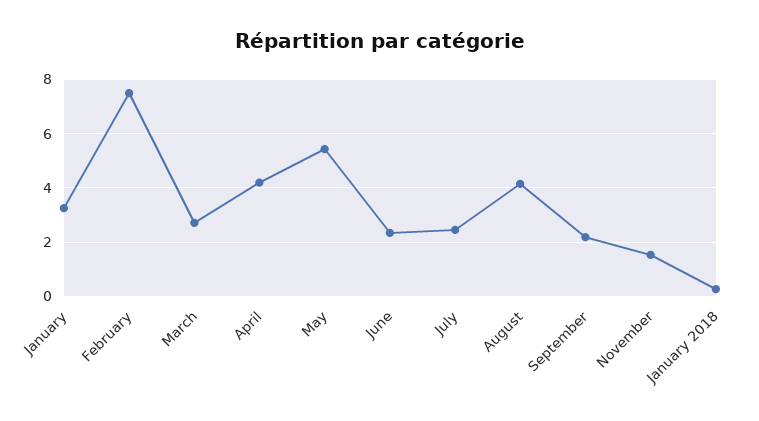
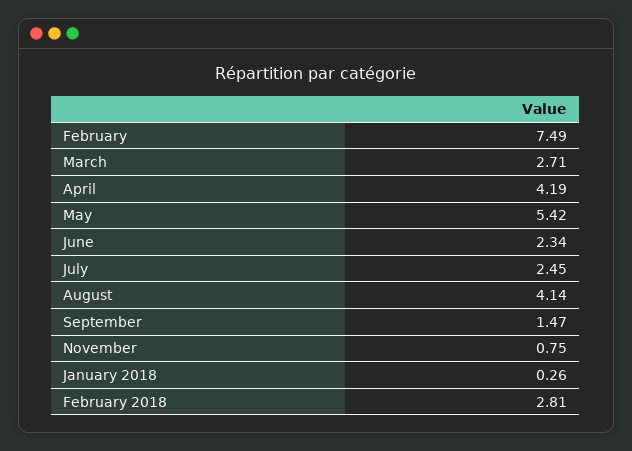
January: 3.25 -> none
September: 2.25 -> 1.47
November: 1.5 -> 0.75
February 2018: none -> 2.81

